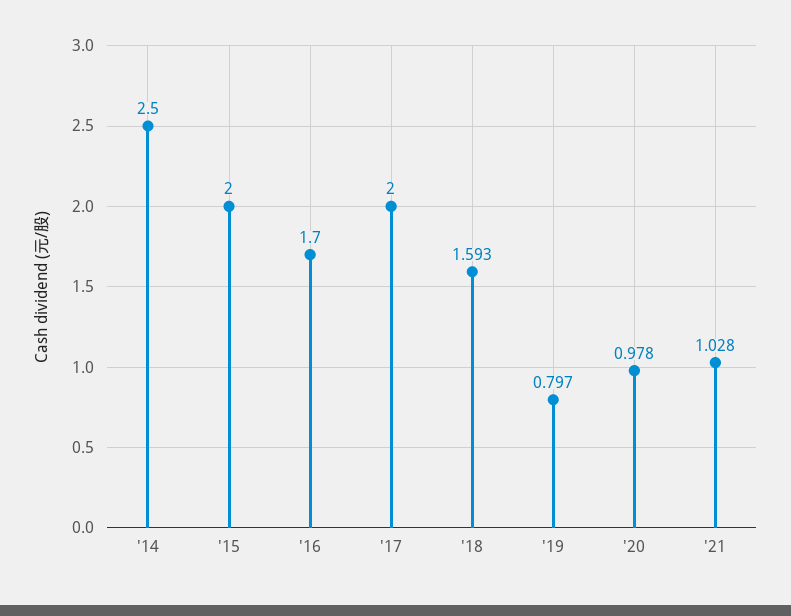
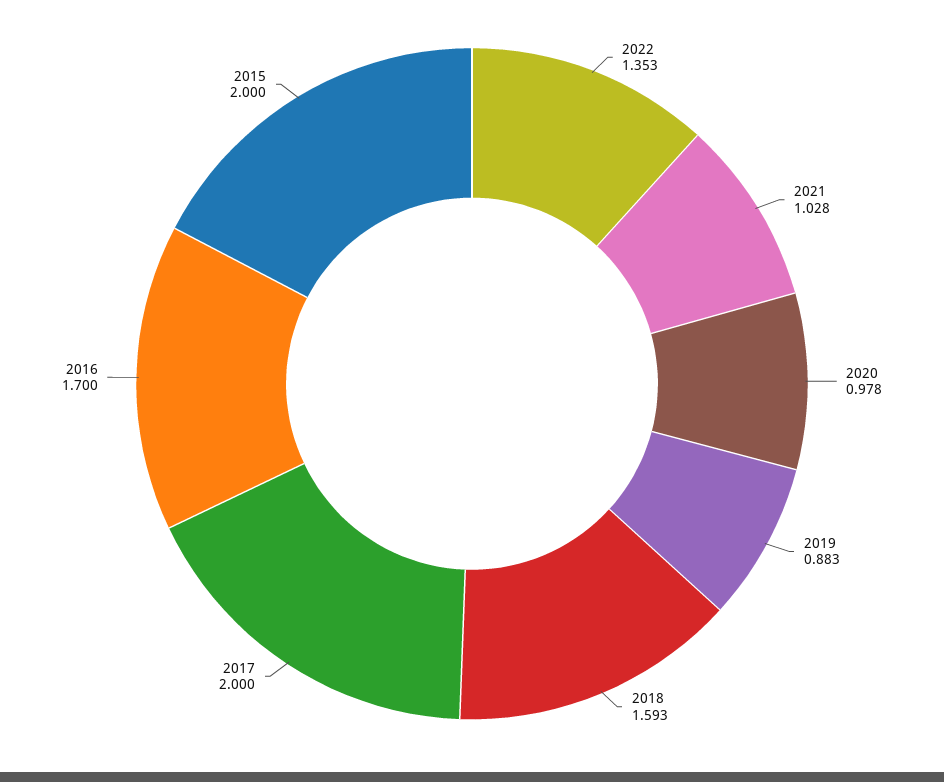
'14: 2.5 -> none
'19: 0.797 -> 0.883
2022: none -> 1.353

